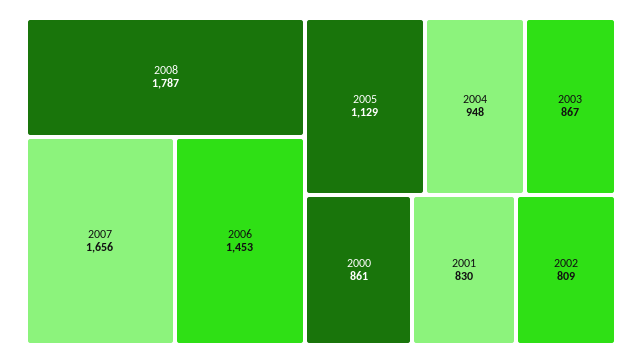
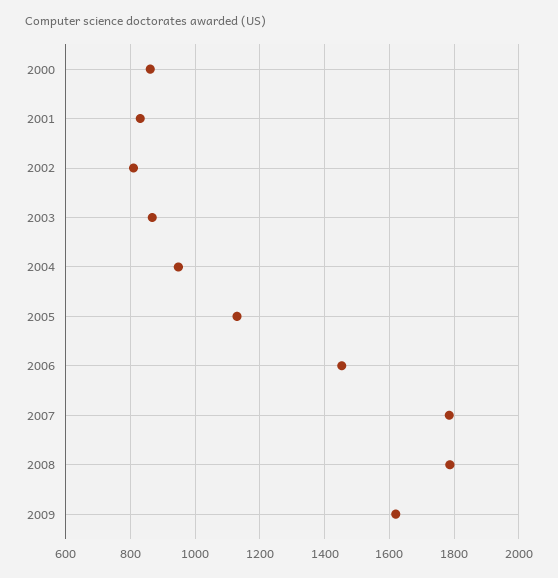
2007: 1656 -> 1780
2009: none -> 1620

